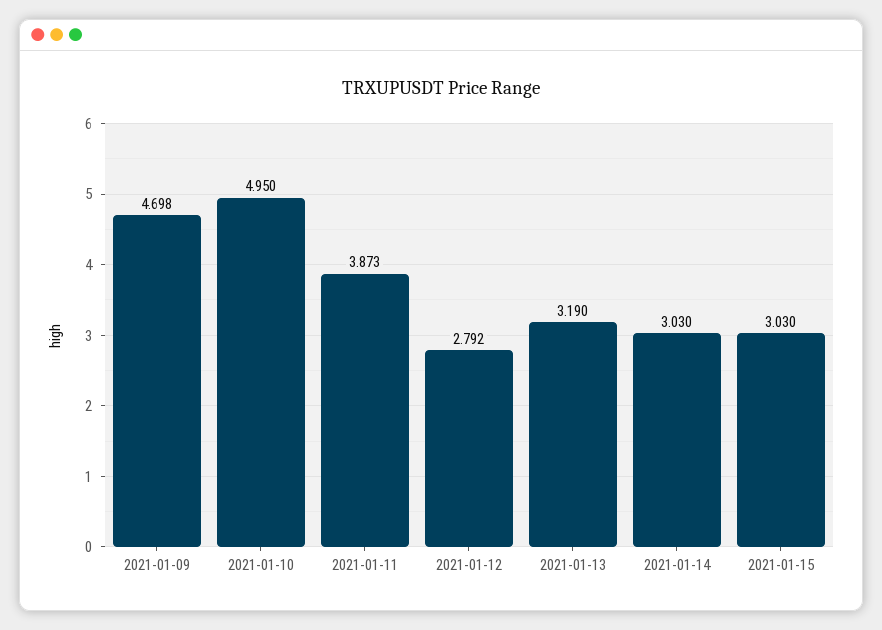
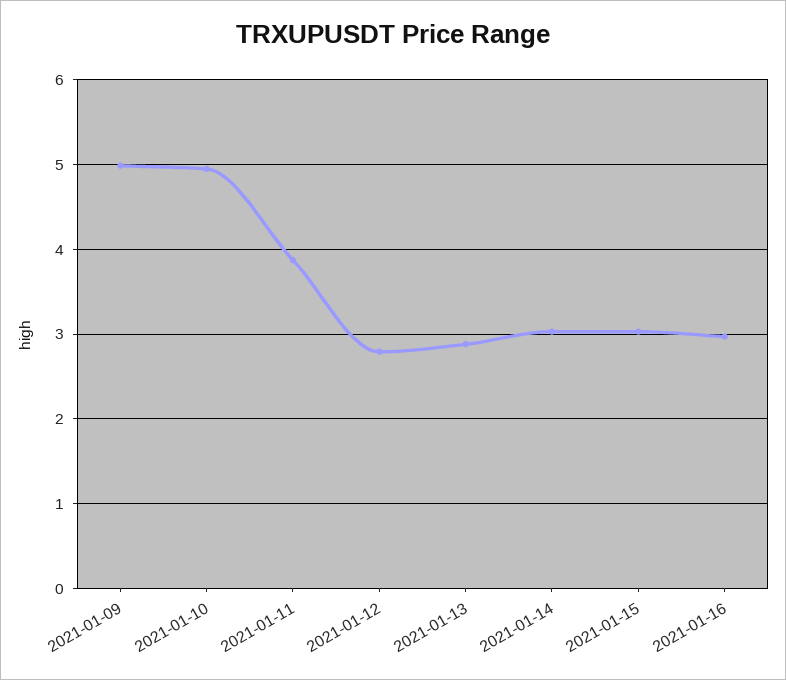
2021-01-09: 4.698 -> 5
2021-01-13: 3.19 -> 2.9
2021-01-16: none -> 3

